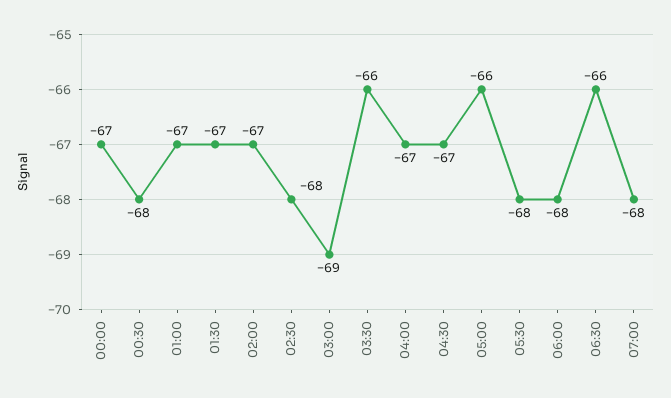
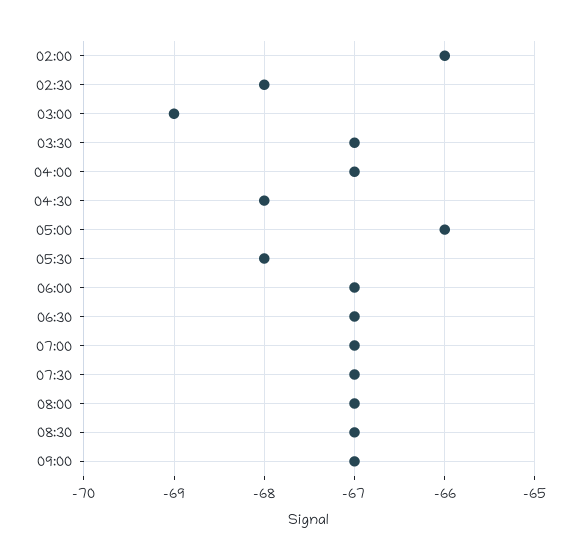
00:00: -67 -> none
00:30: -68 -> none
01:00: -67 -> none
01:30: -67 -> none
02:00: -67 -> -66
03:30: -66 -> -67
04:30: -67 -> -68
06:00: -68 -> -67
06:30: -66 -> -67
07:00: -68 -> -67
07:30: none -> -67
08:00: none -> -67
08:30: none -> -67
09:00: none -> -67

